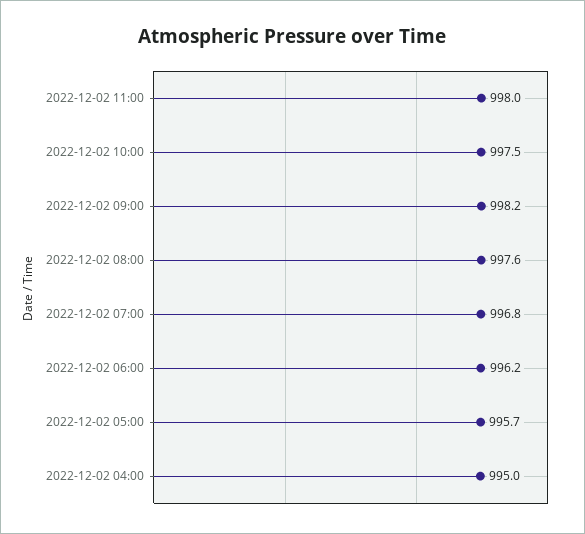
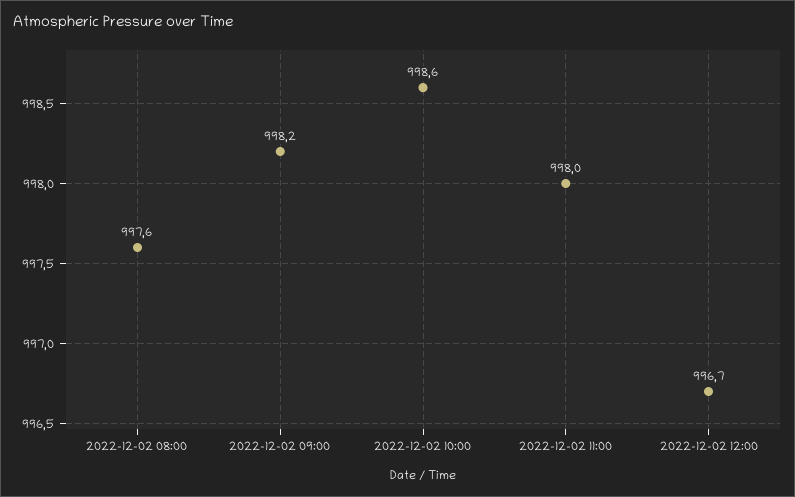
2022-12-02 10:00: 997.5 -> 998.6
2022-12-02 07:00: 996.8 -> none
2022-12-02 06:00: 996.2 -> none
2022-12-02 05:00: 995.7 -> none
2022-12-02 04:00: 995 -> none
2022-12-02 12:00: none -> 996.7

